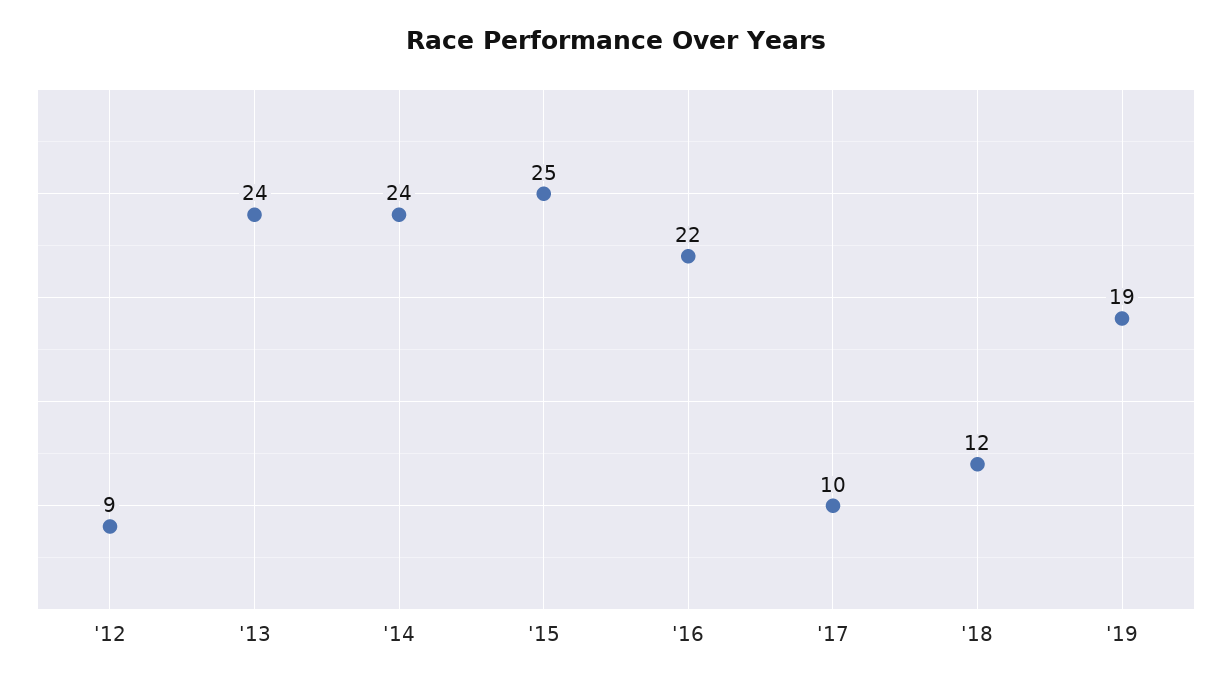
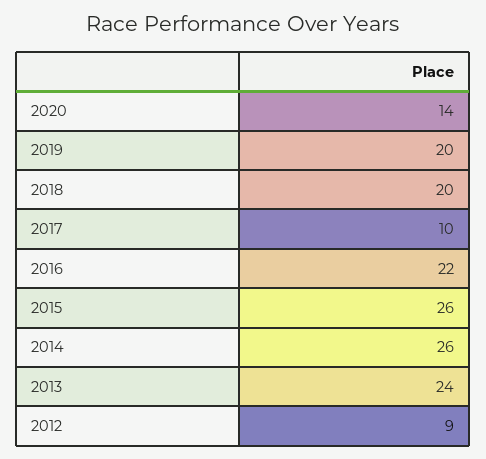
'14: 24 -> 26
'15: 25 -> 26
'18: 12 -> 20
'19: 19 -> 20
2020: none -> 14

